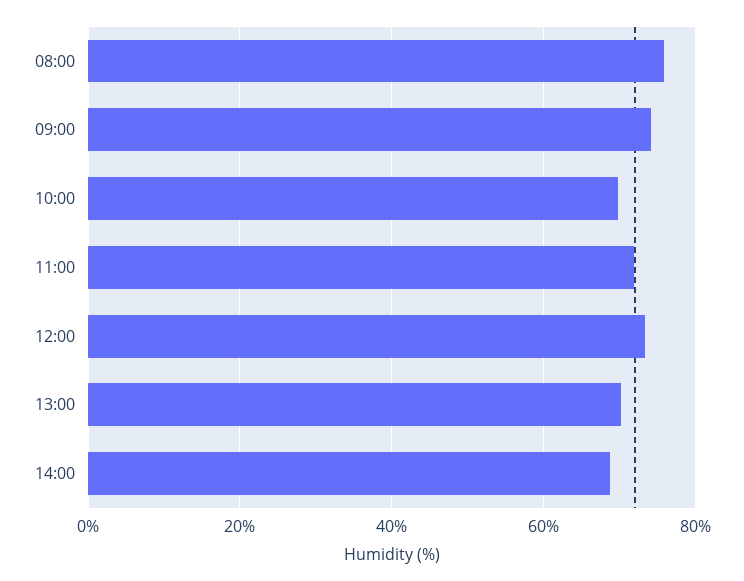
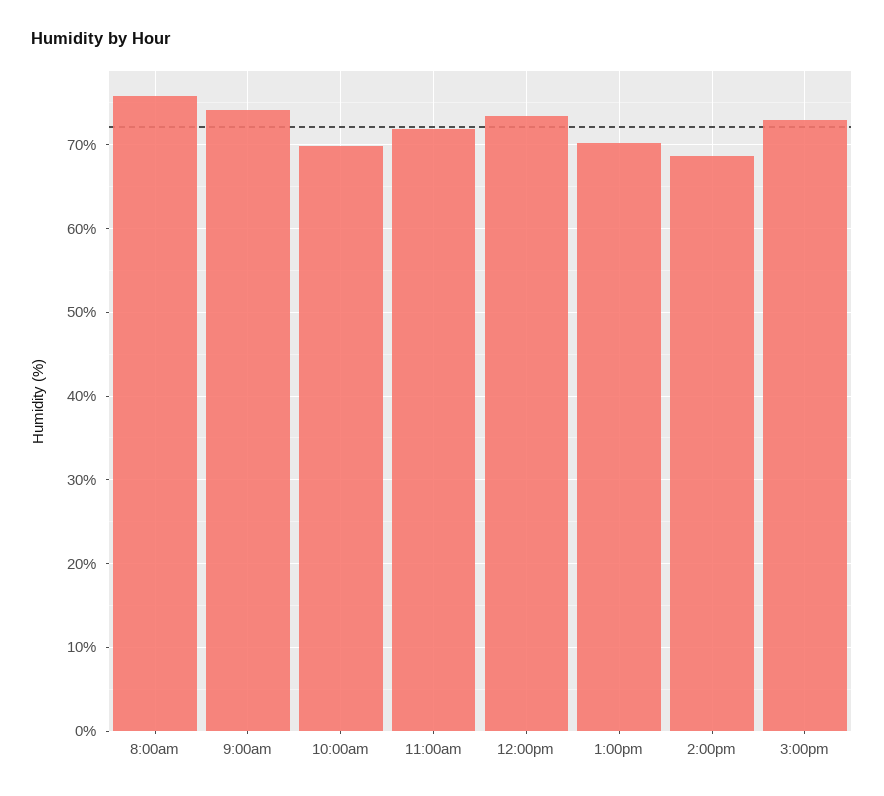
3:00pm: none -> 73

